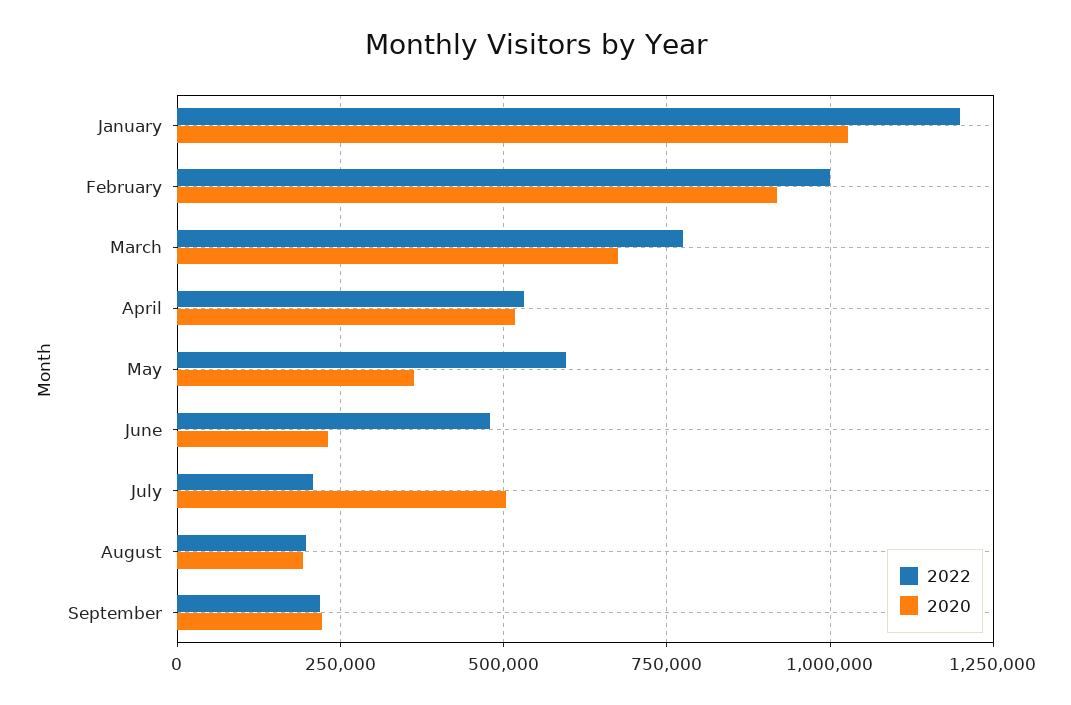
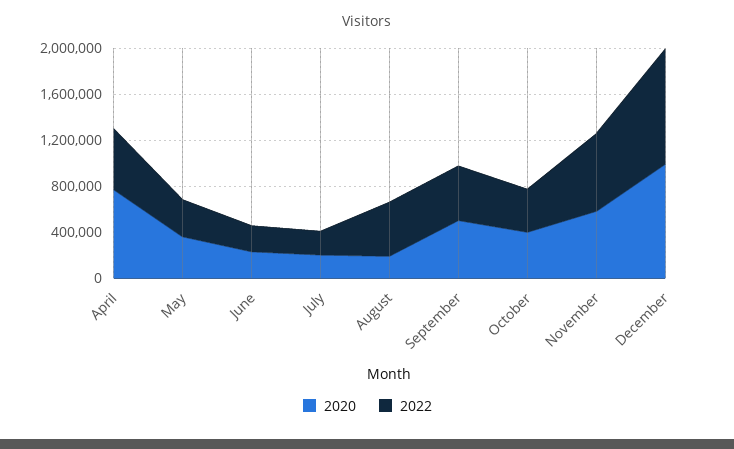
2022, January: 1200000 -> none
2020, January: 1025000 -> none
2022, February: 1000000 -> none
2020, February: 925000 -> none
2022, March: 775000 -> none
2020, March: 675000 -> none
2020, April: 525000 -> 800000
2022, May: 600000 -> 300000
2022, June: 475000 -> 200000
2020, July: 500000 -> 200000
2022, August: 200000 -> 500000
2022, September: 225000 -> 500000
2020, September: 225000 -> 500000
2020, October: none -> 400000
2022, October: none -> 400000
2020, November: none -> 600000
2022, November: none -> 700000
2020, December: none -> 1000000
2022, December: none -> 1000000

